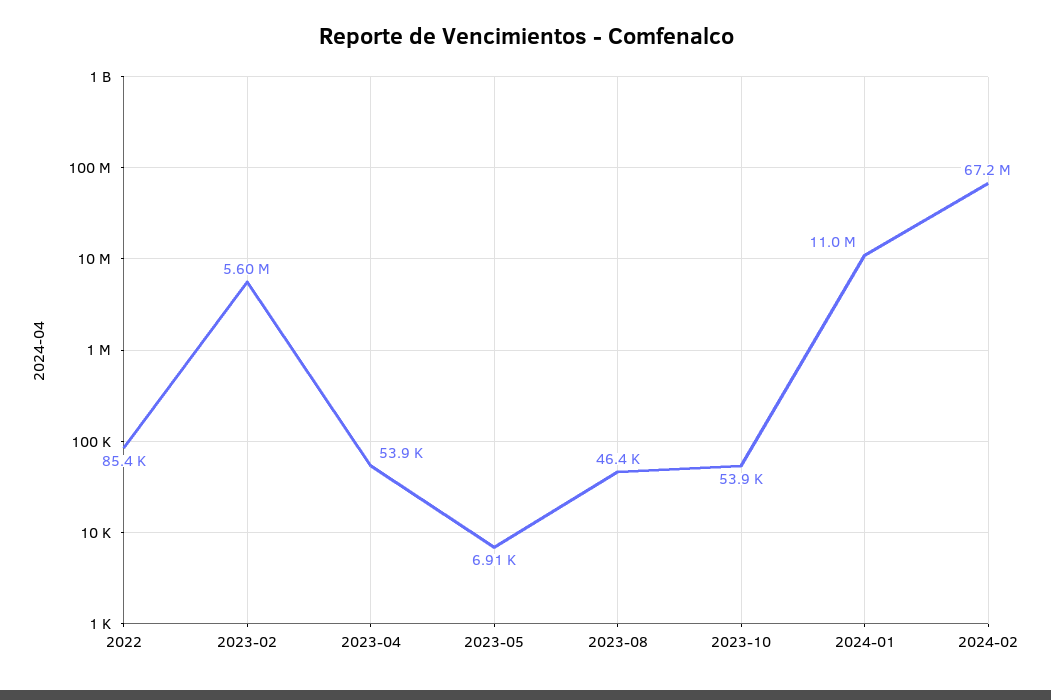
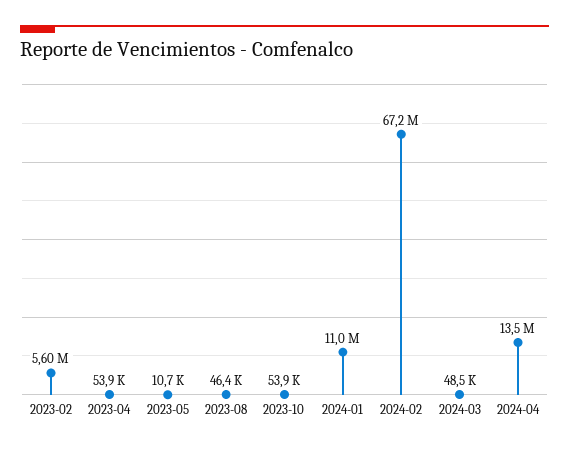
2022: 85400 -> none
2023-05: 6910 -> 10700
2024-03: none -> 48500
2024-04: none -> 13500000

